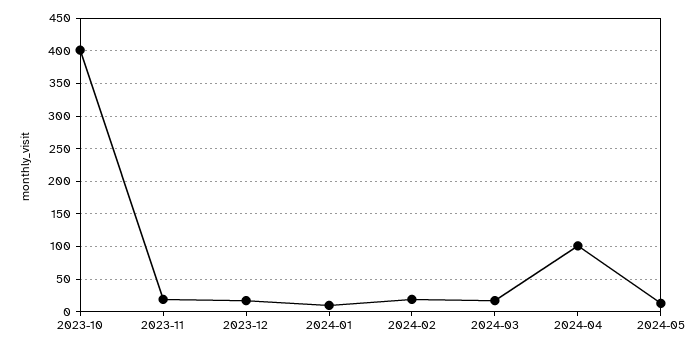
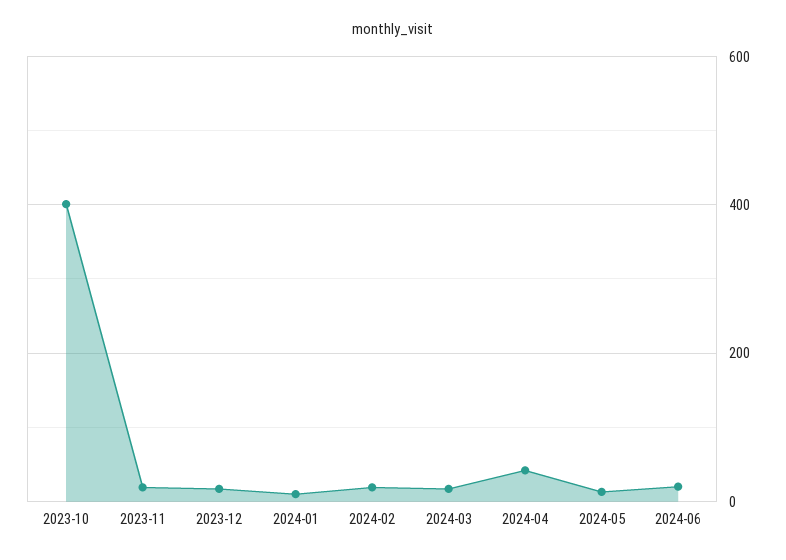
2024-04: 100 -> 40
2024-06: none -> 20

